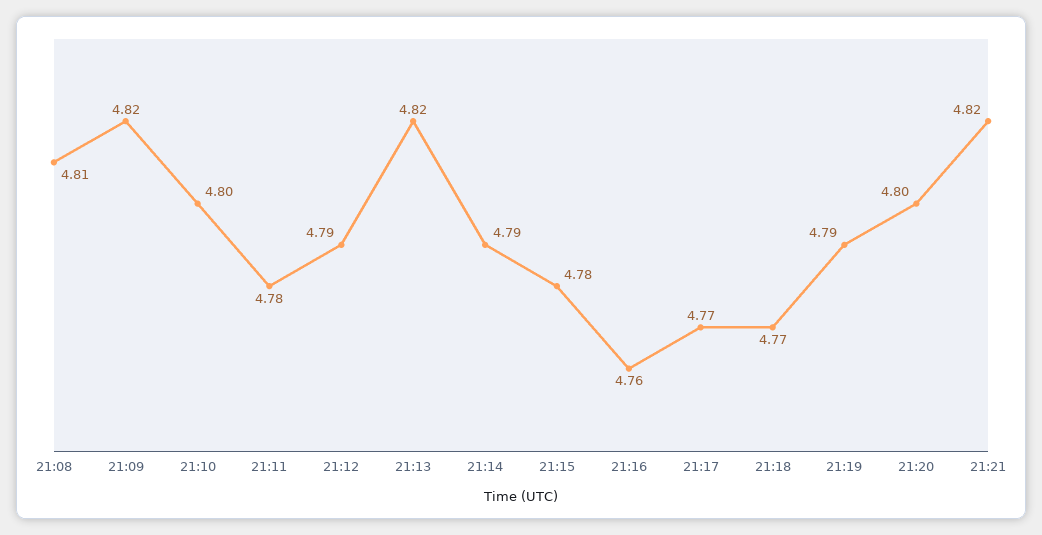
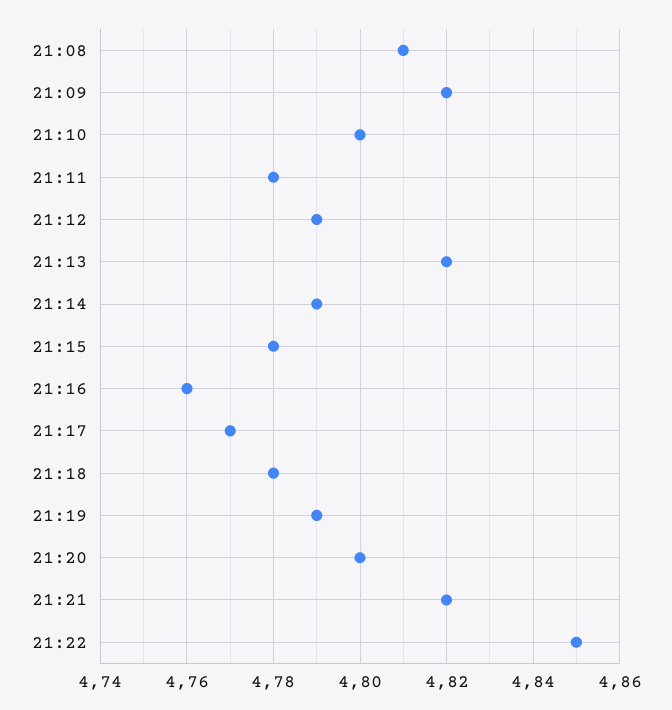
21:18: 4.77 -> 4.78
21:22: none -> 4.85

